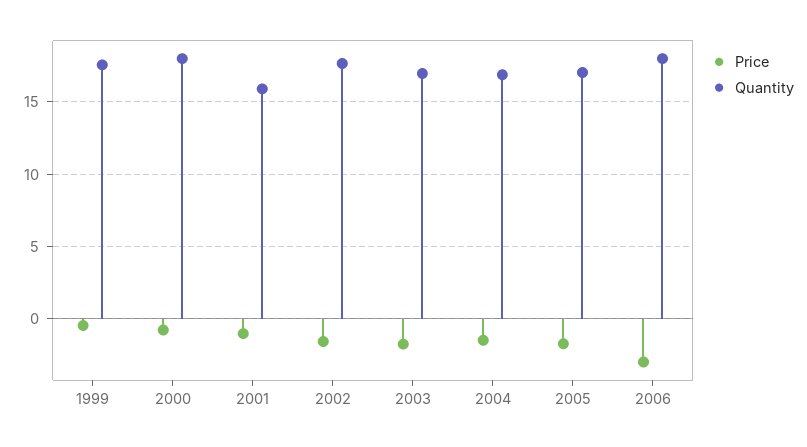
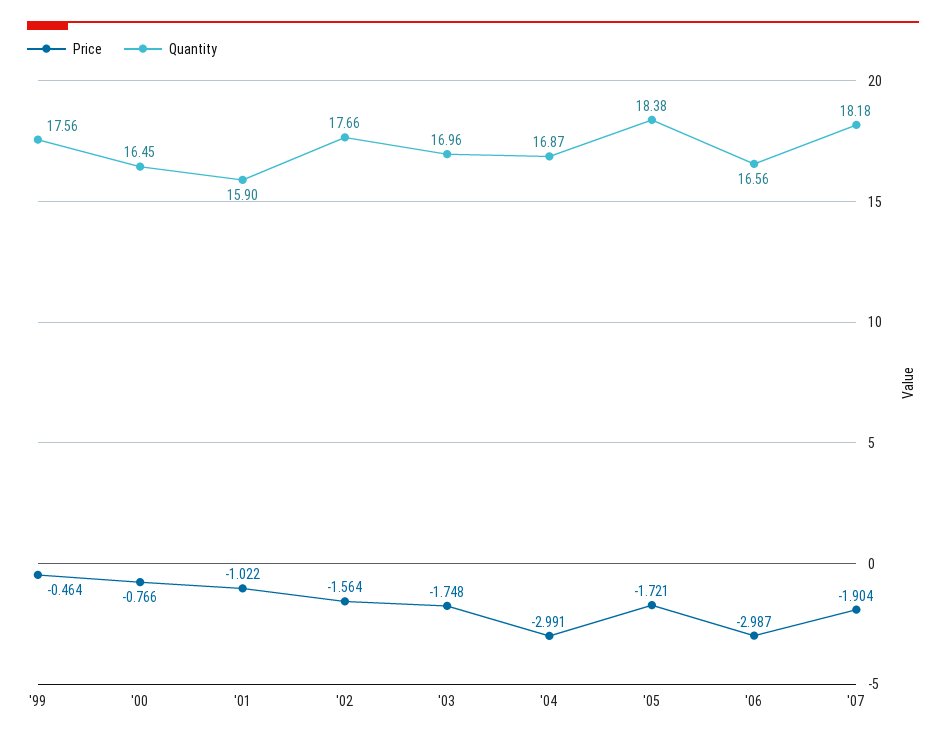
Quantity, 2000: 18 -> 16.45
Price, 2004: -1.5 -> -2.991
Quantity, 2005: 17 -> 18.38
Quantity, 2006: 18 -> 16.56
Price, '07: none -> -1.904
Quantity, '07: none -> 18.18

